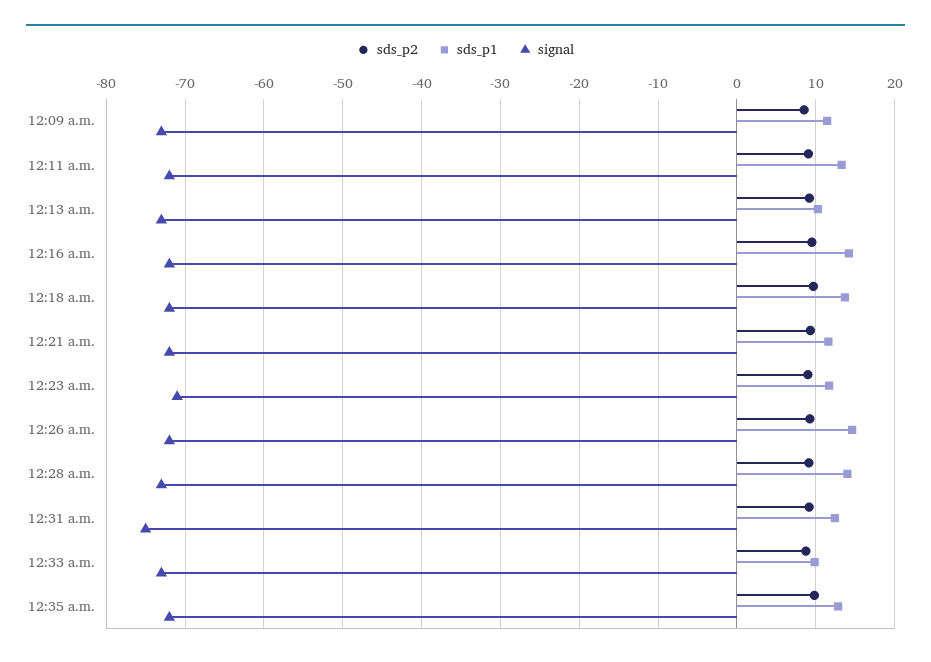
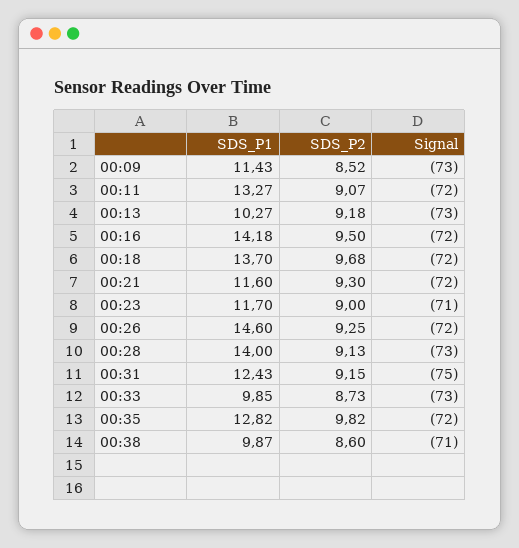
sds_p1, 00:38: none -> 9.87
sds_p2, 00:38: none -> 8.6
signal, 00:38: none -> -71

